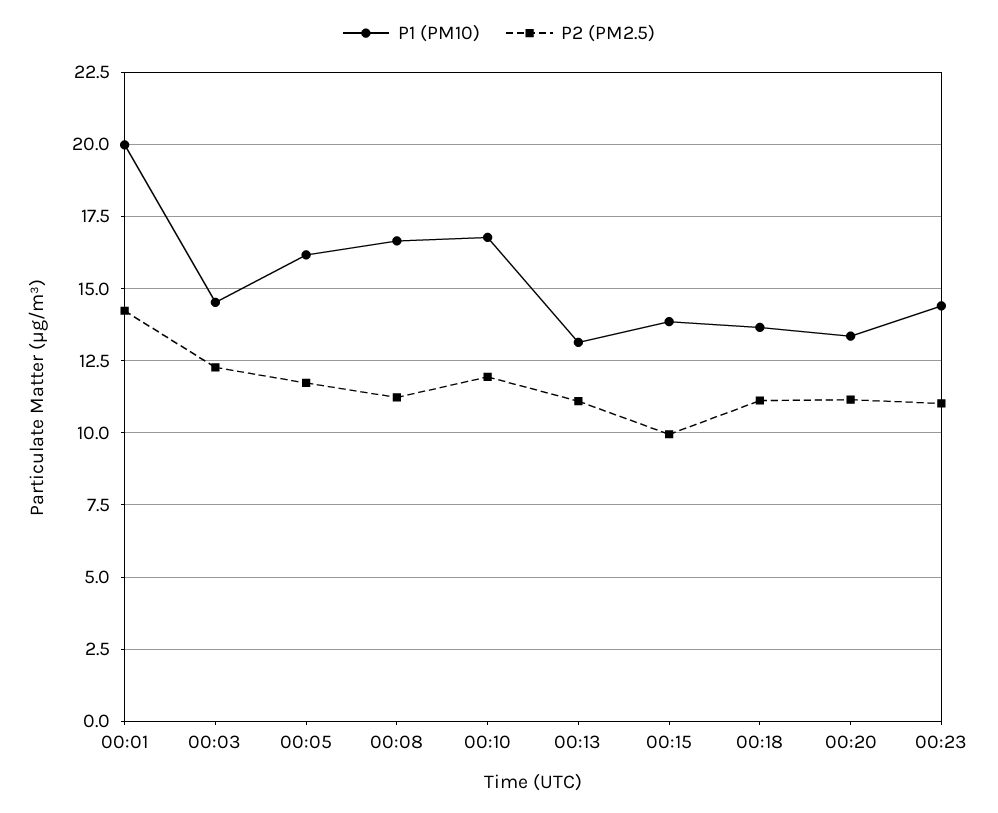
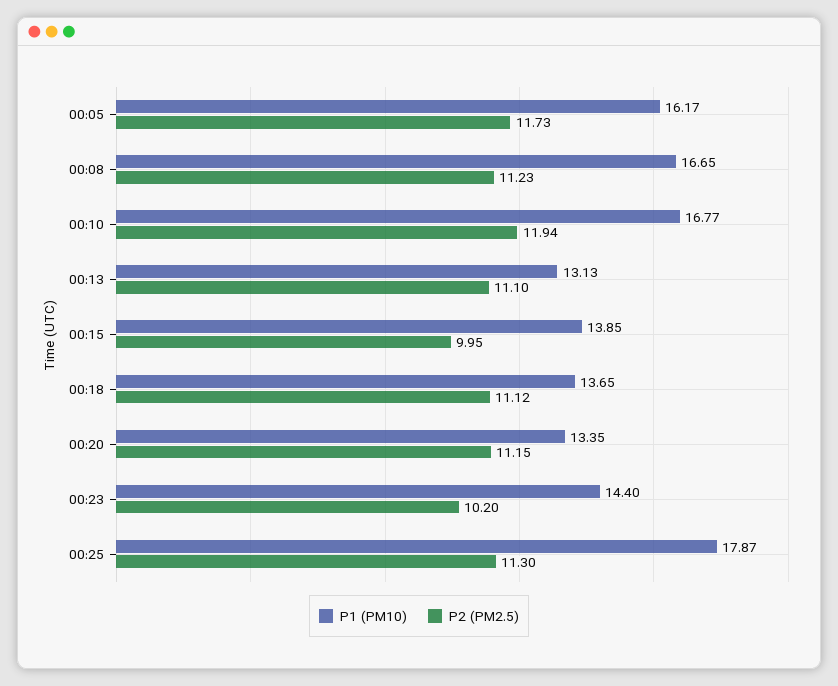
P1 (PM10), 00:01: 20 -> none
P2 (PM2.5), 00:01: 14.25 -> none
P1 (PM10), 00:03: 14.5 -> none
P2 (PM2.5), 00:03: 12.25 -> none
P2 (PM2.5), 00:23: 11 -> 10.2
P1 (PM10), 00:25: none -> 17.87
P2 (PM2.5), 00:25: none -> 11.3

